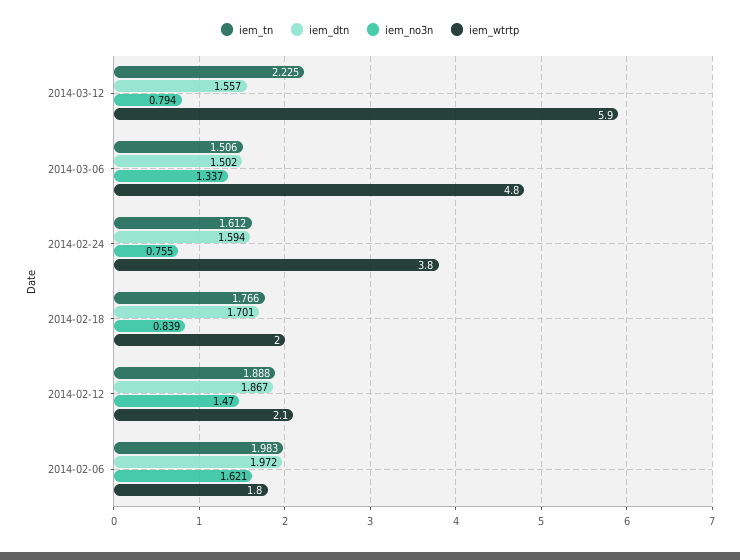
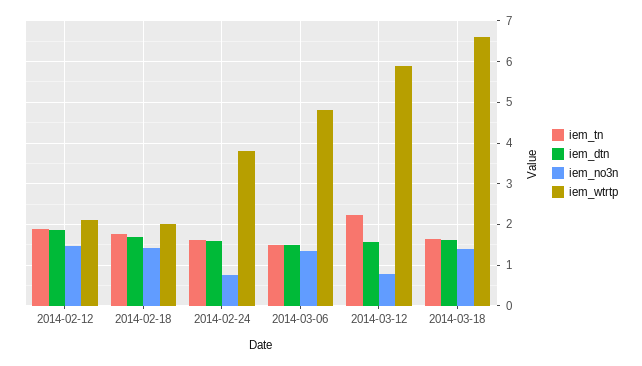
iem_no3n, 2014-02-18: 0.839 -> 1.4
iem_tn, 2014-02-06: 1.983 -> none
iem_dtn, 2014-02-06: 1.972 -> none
iem_no3n, 2014-02-06: 1.621 -> none
iem_wtrtp, 2014-02-06: 1.8 -> none
iem_tn, 2014-03-18: none -> 1.6
iem_dtn, 2014-03-18: none -> 1.6
iem_no3n, 2014-03-18: none -> 1.4
iem_wtrtp, 2014-03-18: none -> 6.6

